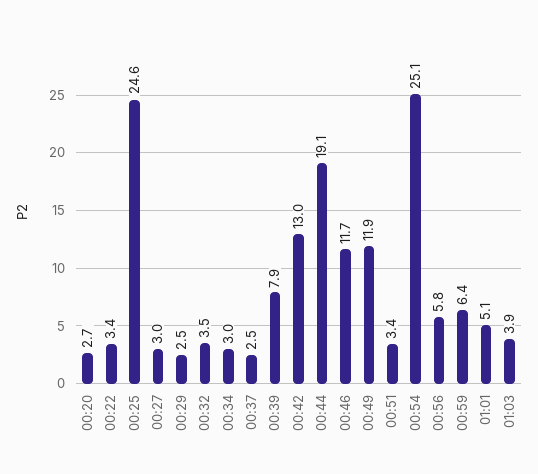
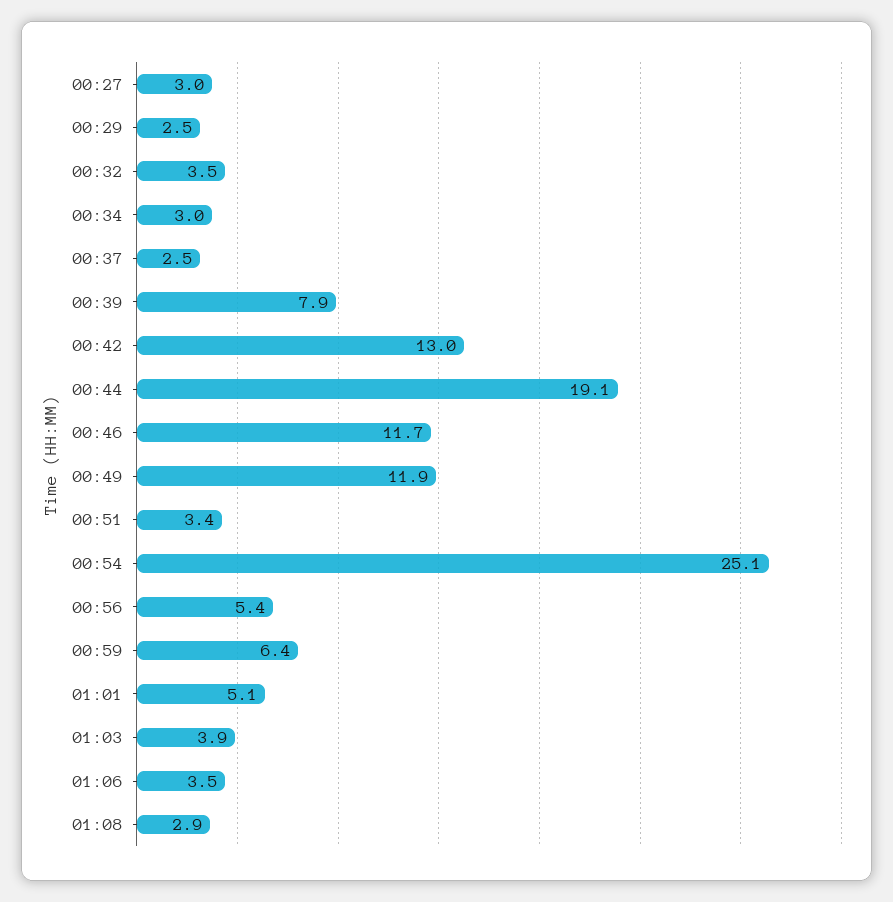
00:20: 2.7 -> none
00:22: 3.4 -> none
00:25: 24.6 -> none
00:56: 5.8 -> 5.4
01:06: none -> 3.5
01:08: none -> 2.9

